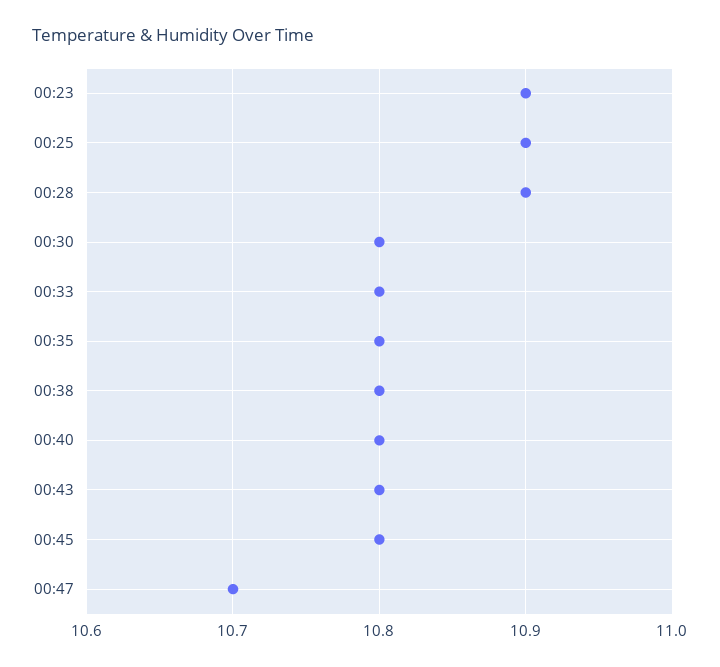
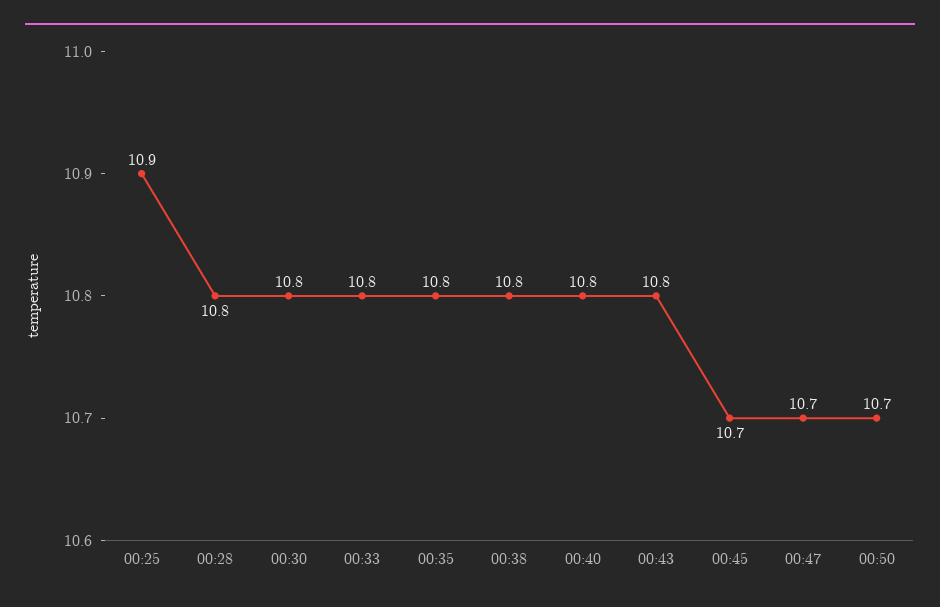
00:23: 10.9 -> none
00:28: 10.9 -> 10.8
00:45: 10.8 -> 10.7
00:50: none -> 10.7

